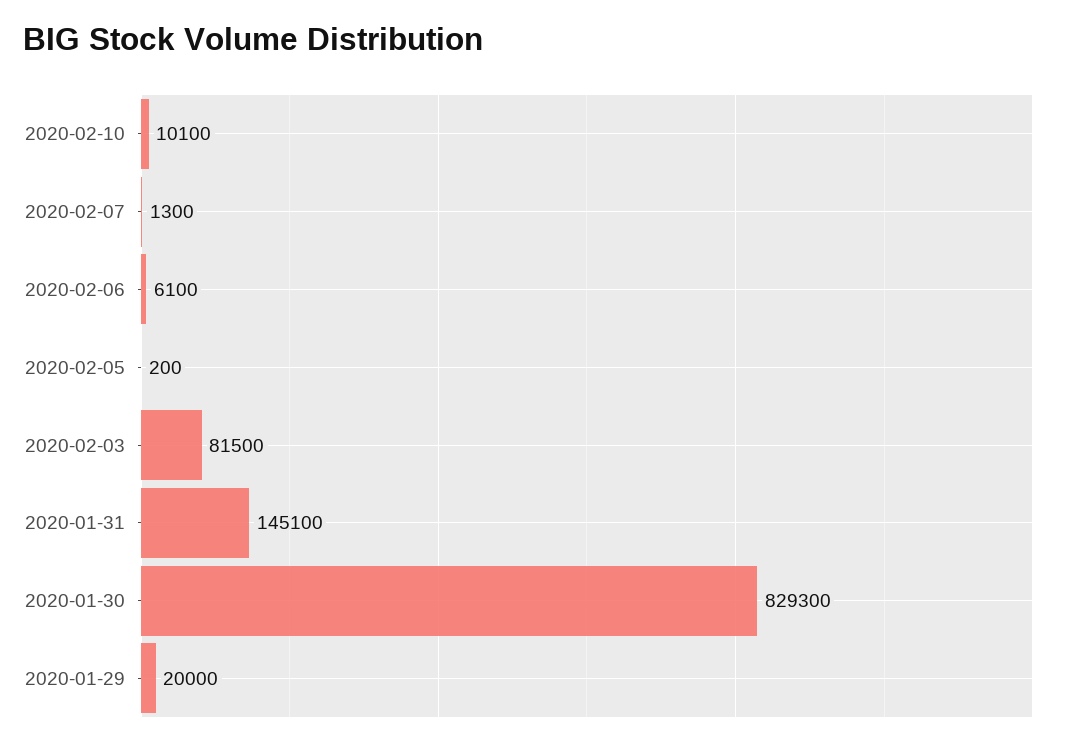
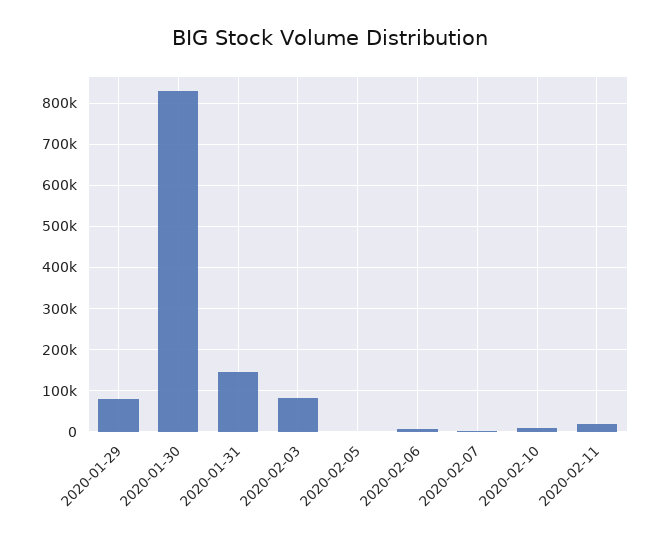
2020-01-29: 20000 -> 80000
2020-02-11: none -> 20000

